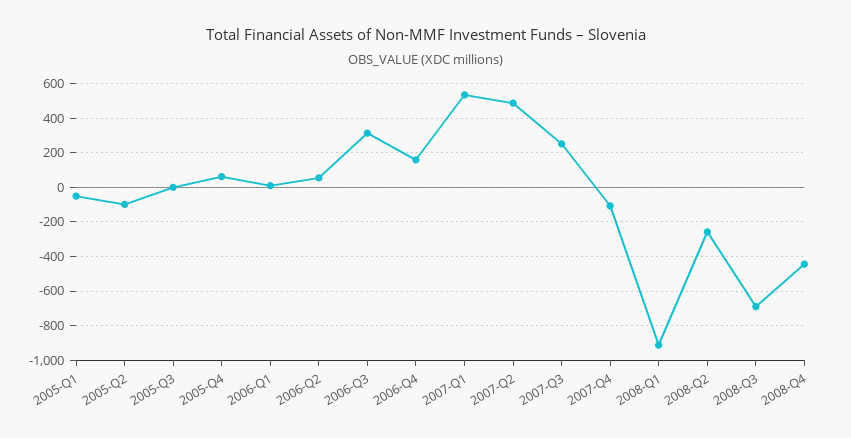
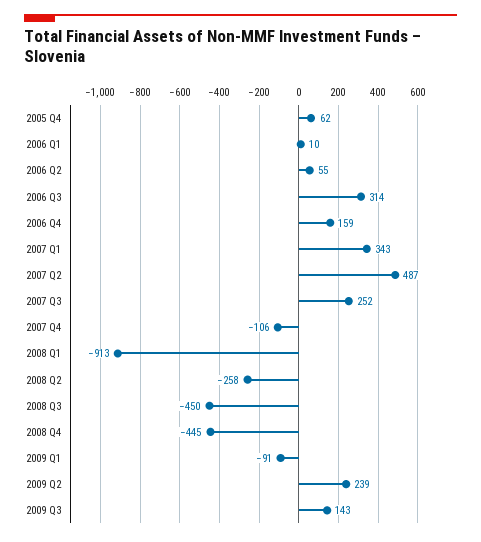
2005-Q1: -50 -> none
2005-Q2: -100 -> none
2005-Q3: 0 -> none
2007-Q1: 550 -> 343
2008-Q3: -700 -> -450
2009 Q1: none -> -91
2009 Q2: none -> 239
2009 Q3: none -> 143

